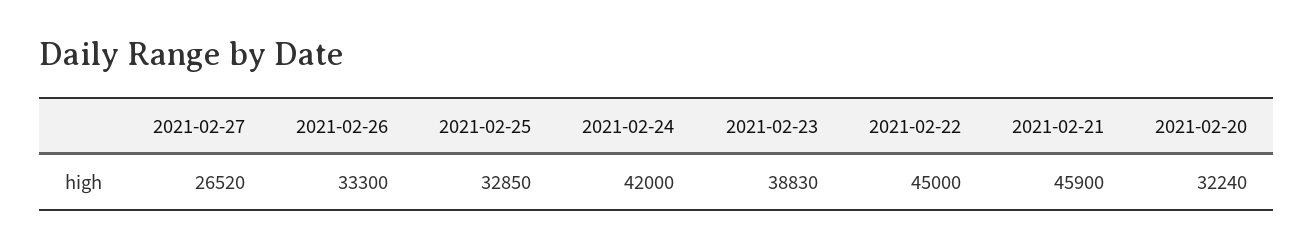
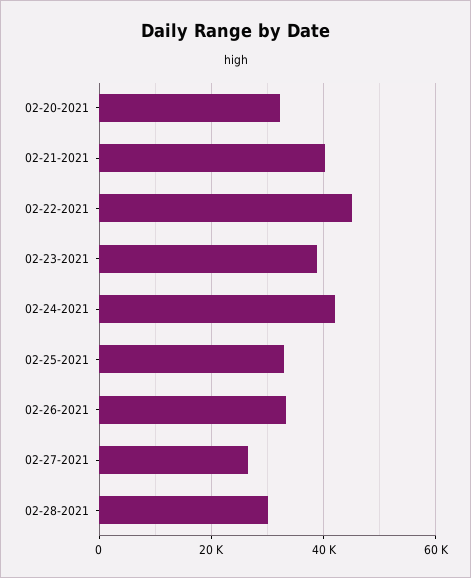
2021-02-21: 45900 -> 40000
02-28-2021: none -> 30000

